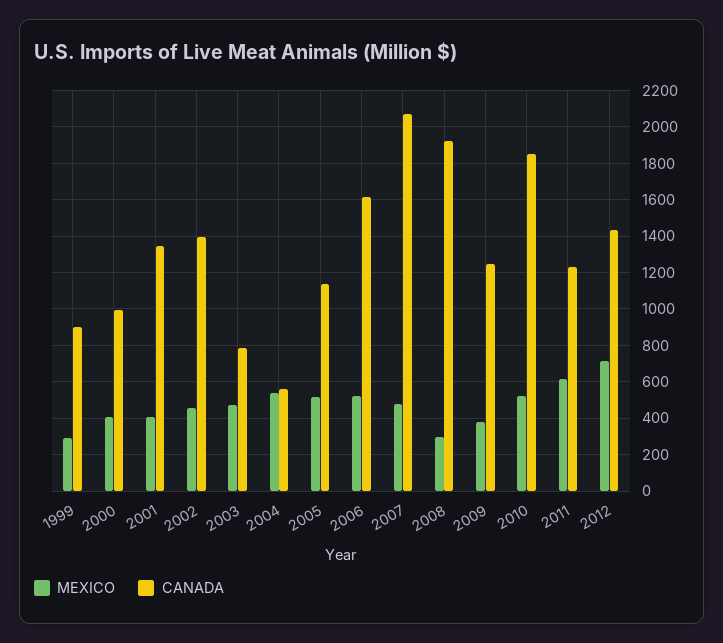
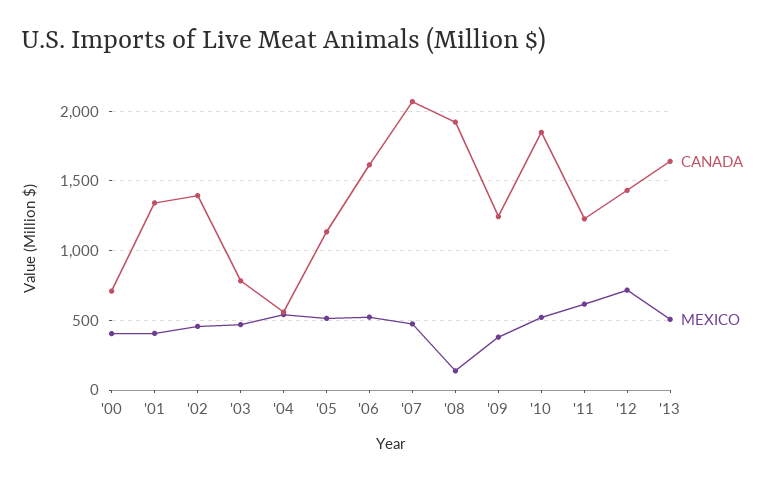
MEXICO, 1999: 300 -> none
CANADA, 1999: 900 -> none
CANADA, 2000: 1000 -> 700
MEXICO, 2008: 300 -> 150
CANADA, '13: none -> 1650
MEXICO, '13: none -> 500

